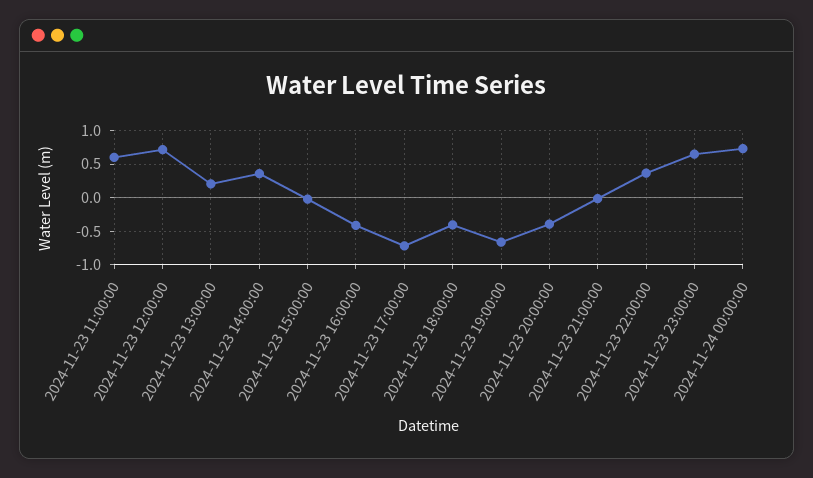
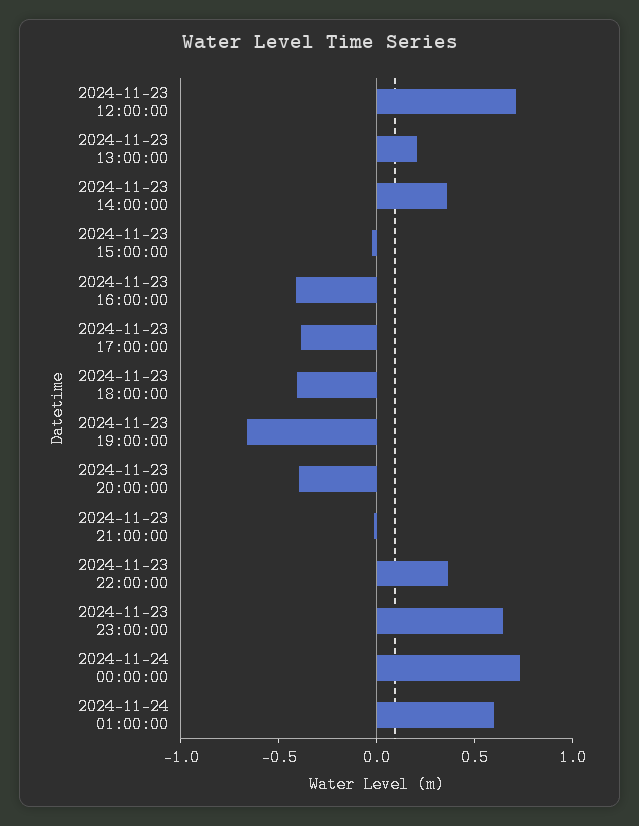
2024-11-23 11:00:00: 0.6 -> none
2024-11-23 17:00:00: -0.7 -> -0.4
2024-11-24 01:00:00: none -> 0.6

